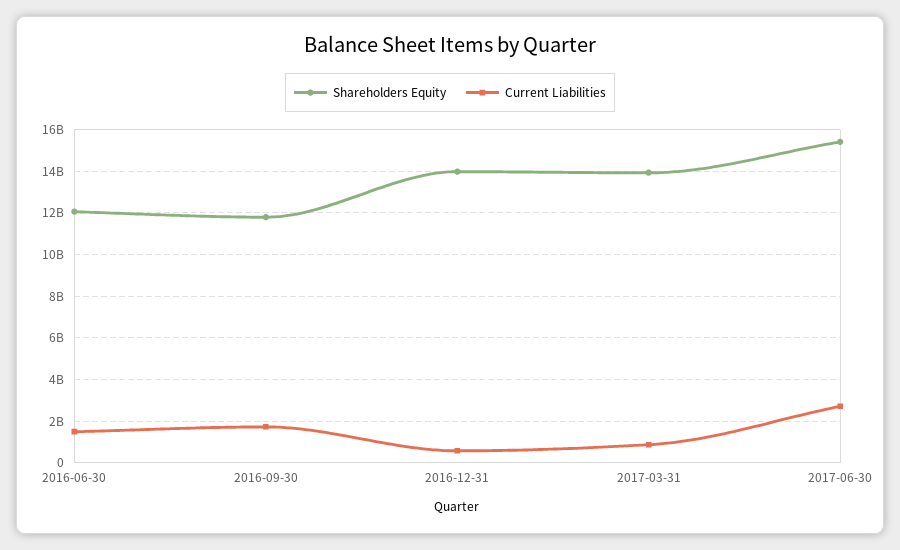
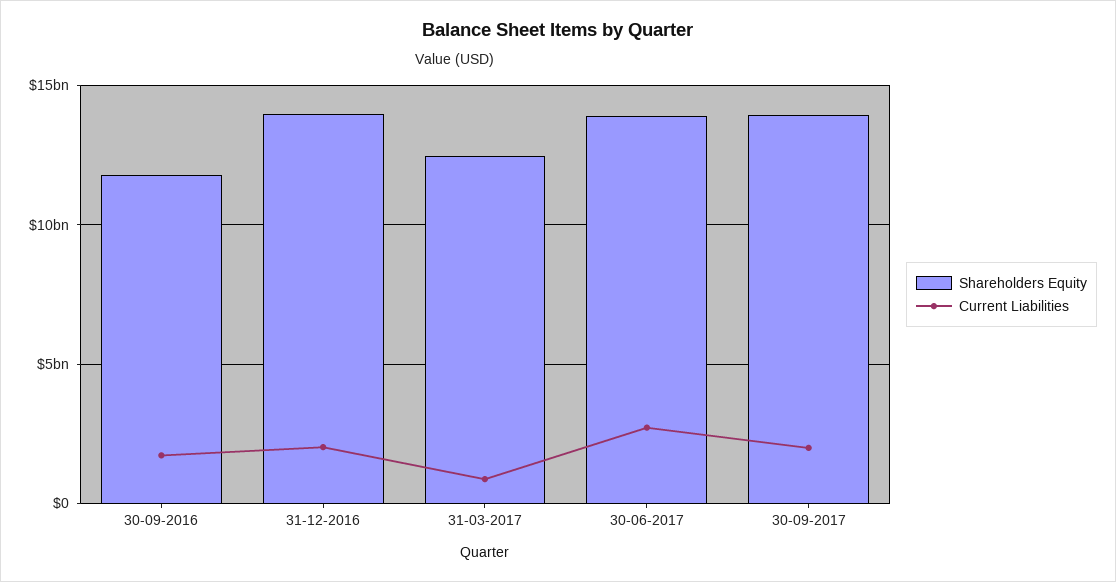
Shareholders Equity, 2016-06-30: 12000000000 -> none
Current Liabilities, 2016-06-30: 1500000000 -> none
Current Liabilities, 2016-12-31: 500000000 -> 2000000000
Shareholders Equity, 2017-03-31: 14000000000 -> 12500000000
Shareholders Equity, 2017-06-30: 15500000000 -> 14000000000
Shareholders Equity, 30-09-2017: none -> 14000000000
Current Liabilities, 30-09-2017: none -> 2000000000

